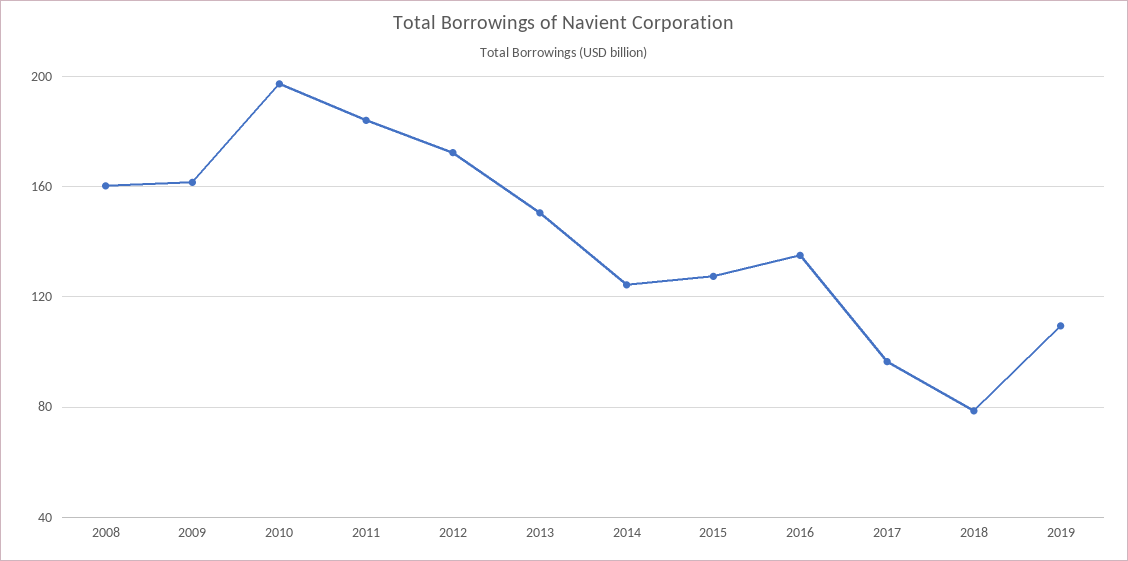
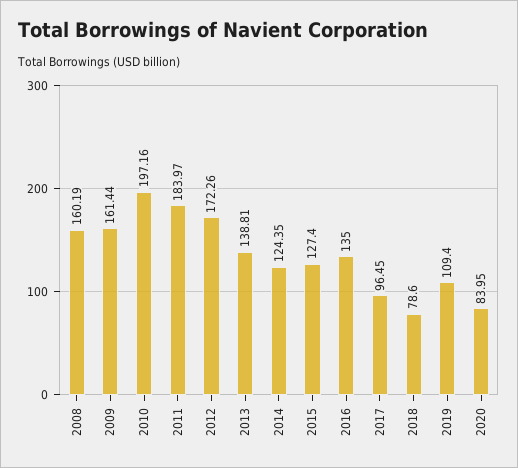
2013: 150 -> 138.81
2020: none -> 83.95

